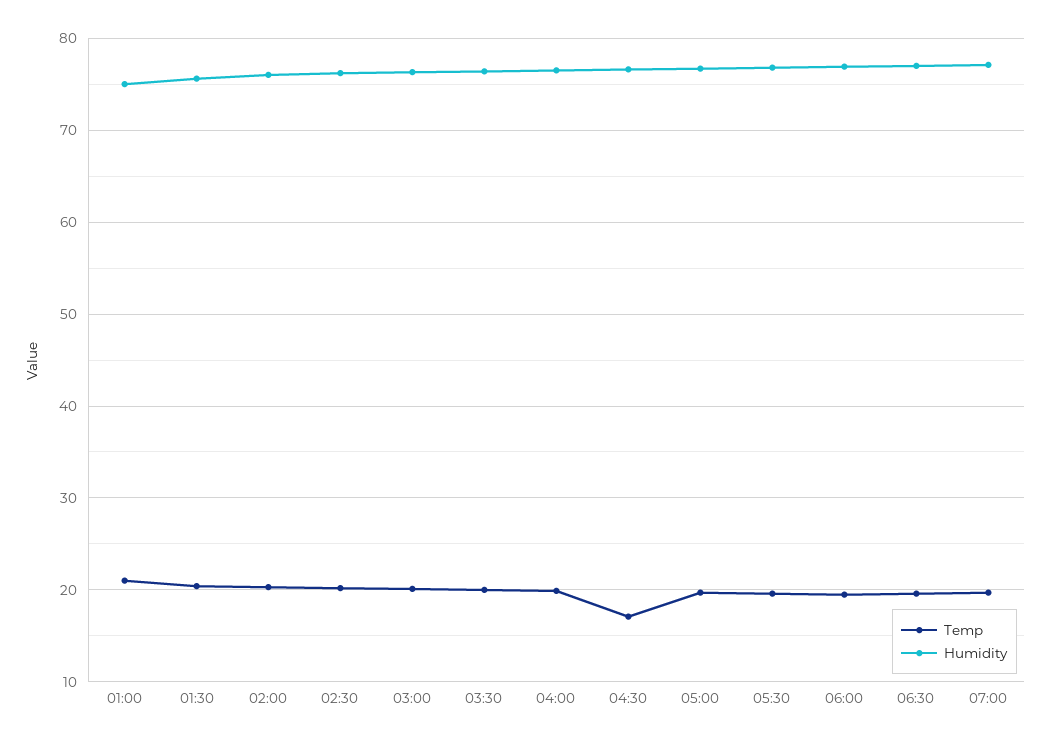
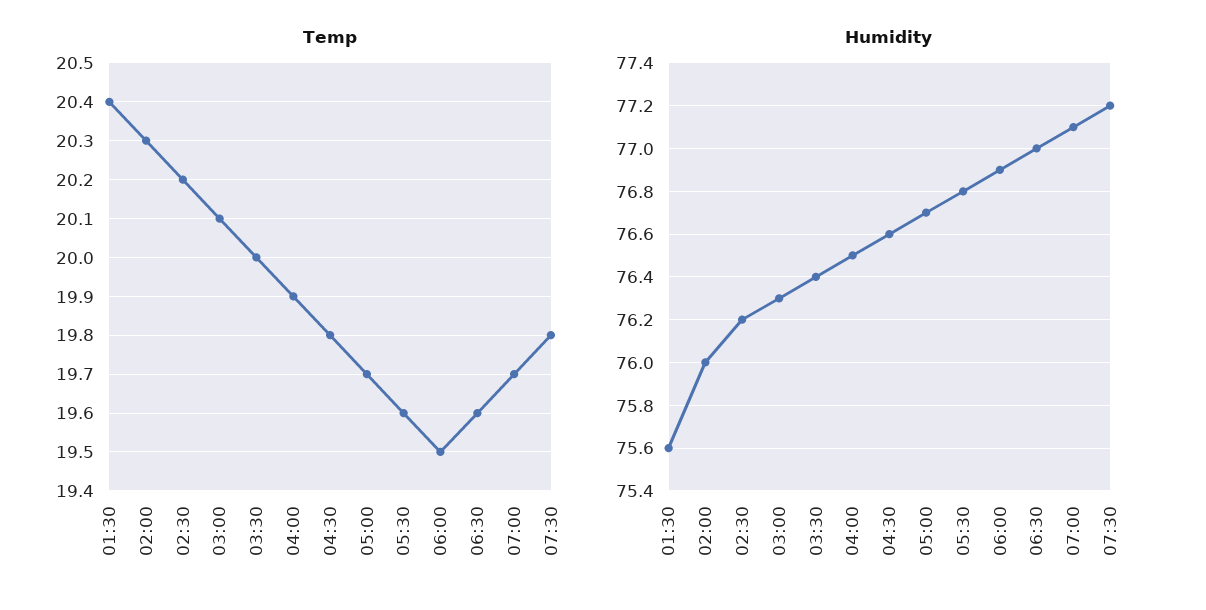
Temp, 01:00: 21 -> none
Humidity, 01:00: 75 -> none
Temp, 04:30: 17 -> 19.8
Temp, 07:30: none -> 19.8
Humidity, 07:30: none -> 77.2

